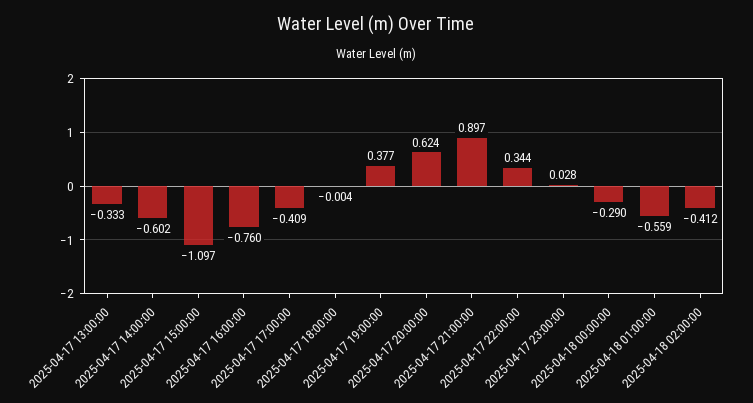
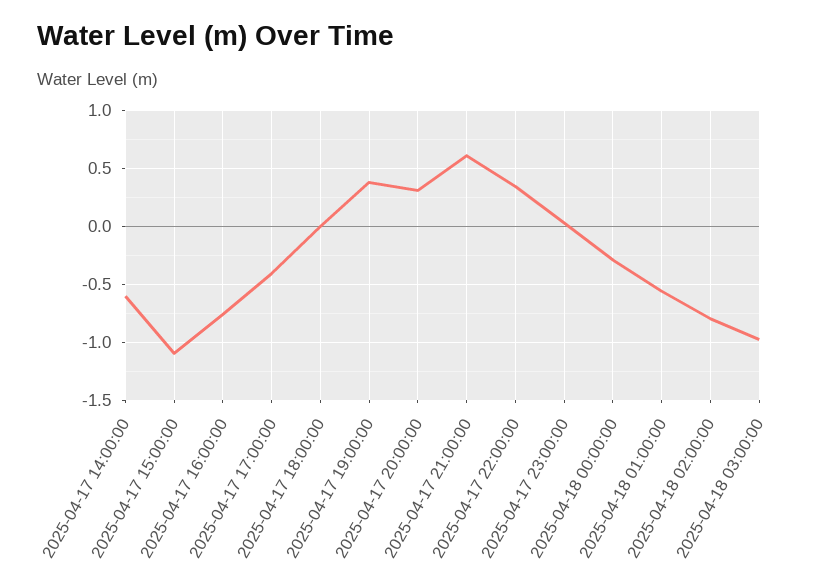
2025-04-17 13:00:00: -0.333 -> none
2025-04-17 20:00:00: 0.624 -> 0.3
2025-04-17 21:00:00: 0.897 -> 0.6
2025-04-18 02:00:00: -0.412 -> -0.8
2025-04-18 03:00:00: none -> -1

